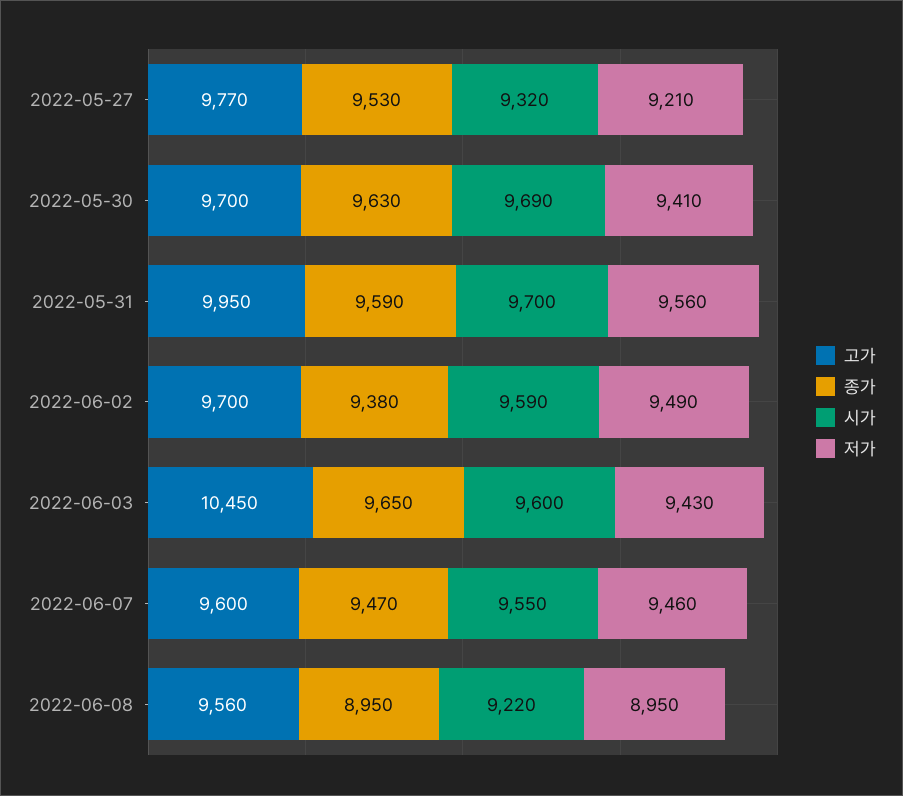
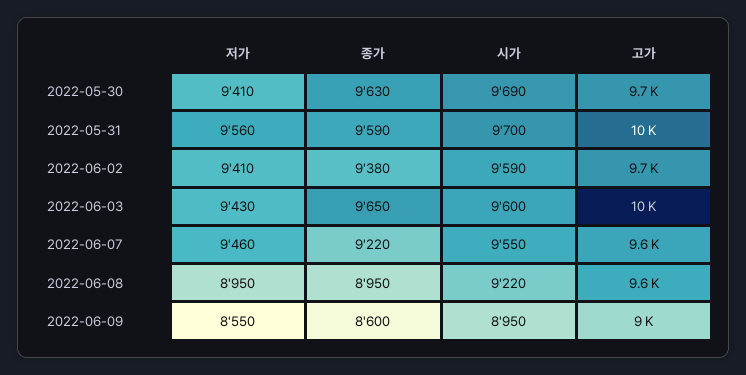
고가, 2022-05-27: 9770 -> none
종가, 2022-05-27: 9530 -> none
시가, 2022-05-27: 9320 -> none
저가, 2022-05-27: 9210 -> none
저가, 2022-06-02: 9490 -> 9410
종가, 2022-06-07: 9470 -> 9220
저가, 2022-06-09: none -> 8550
종가, 2022-06-09: none -> 8600
시가, 2022-06-09: none -> 8950
고가, 2022-06-09: none -> 9000

